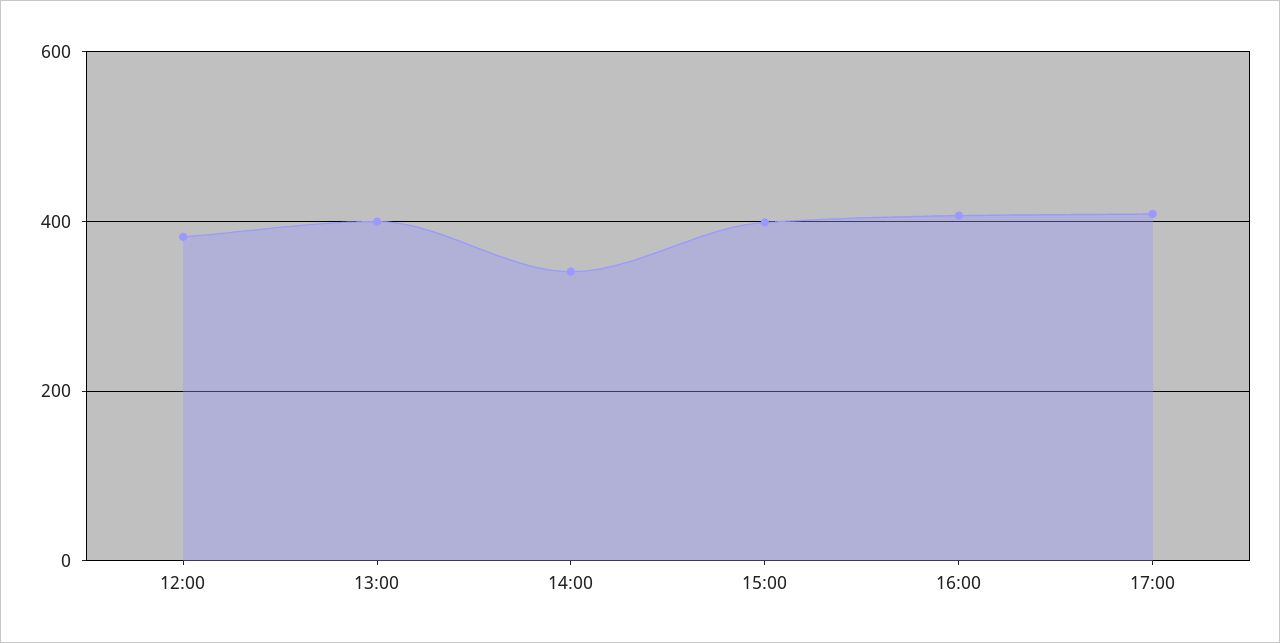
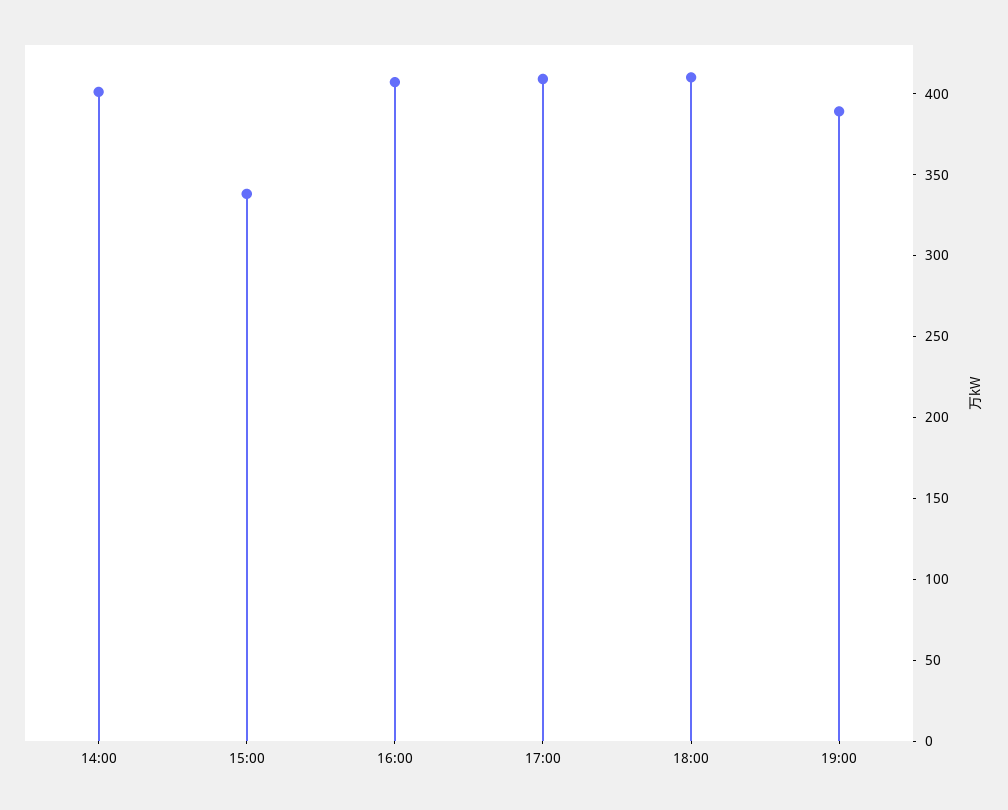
12:00: 380 -> none
13:00: 400 -> none
14:00: 340 -> 400
15:00: 400 -> 340
18:00: none -> 410
19:00: none -> 390

